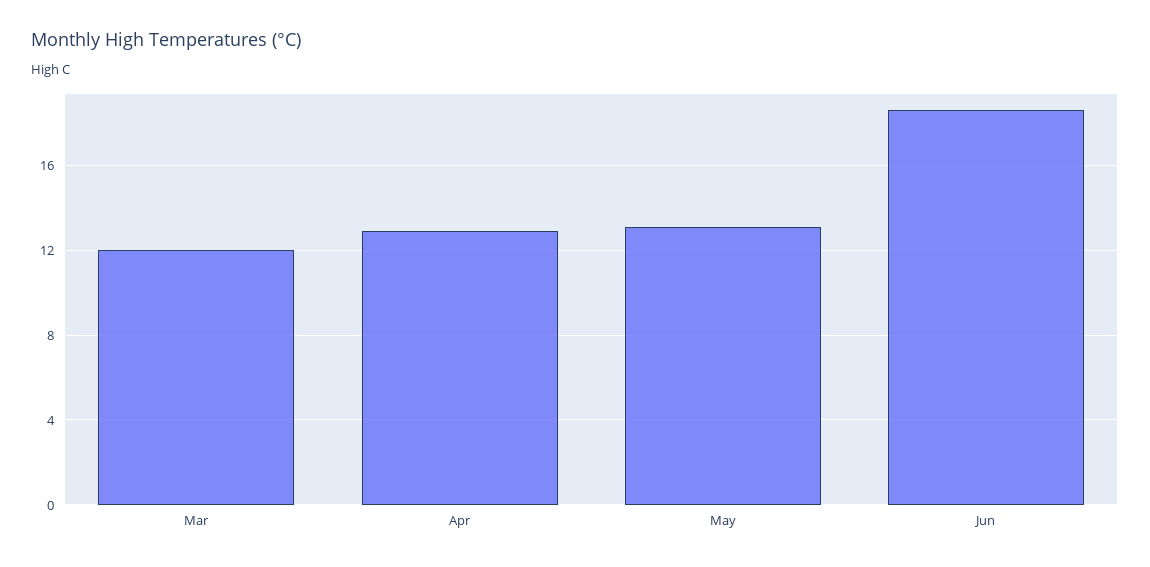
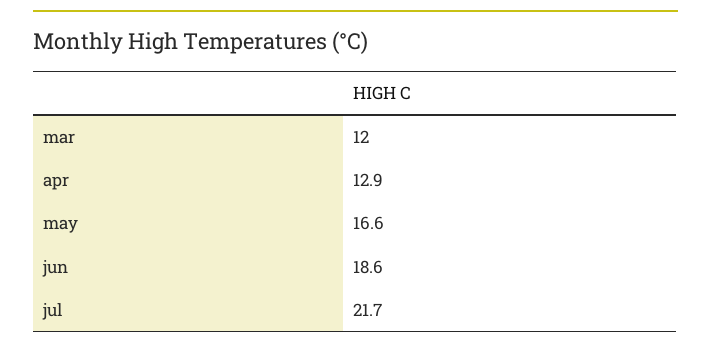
May: 13 -> 16.6
jul: none -> 21.7

